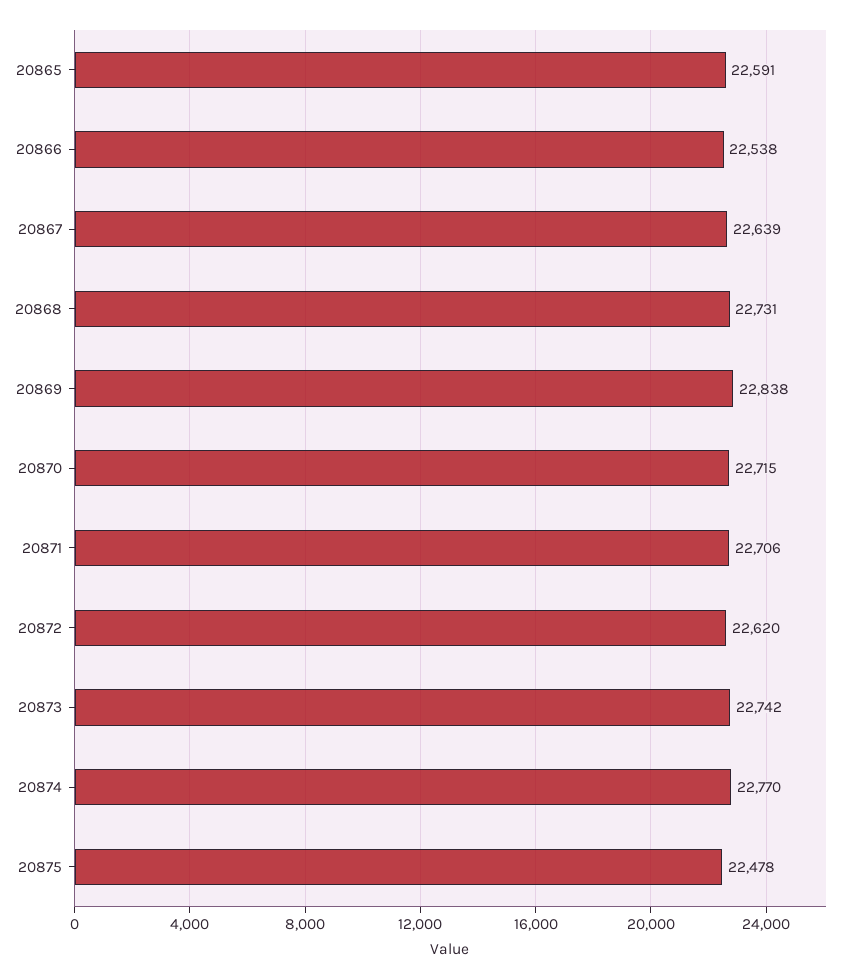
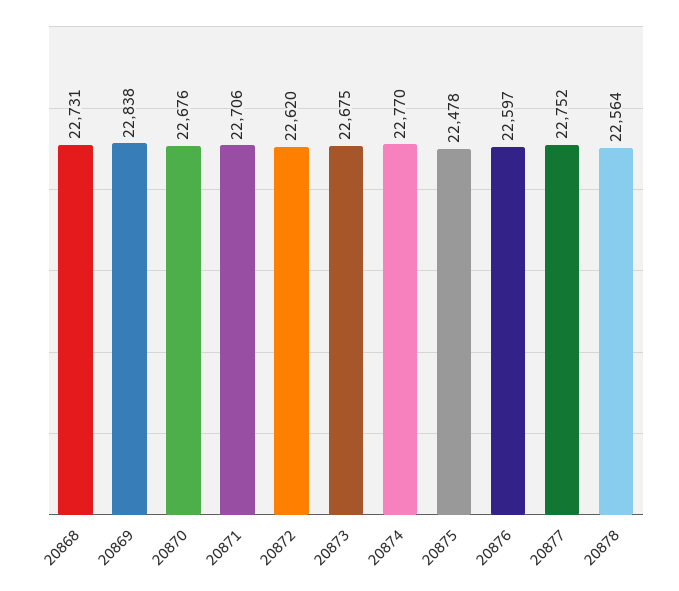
20865: 22591 -> none
20866: 22538 -> none
20867: 22639 -> none
20870: 22715 -> 22676
20873: 22742 -> 22675
20876: none -> 22597
20877: none -> 22752
20878: none -> 22564

